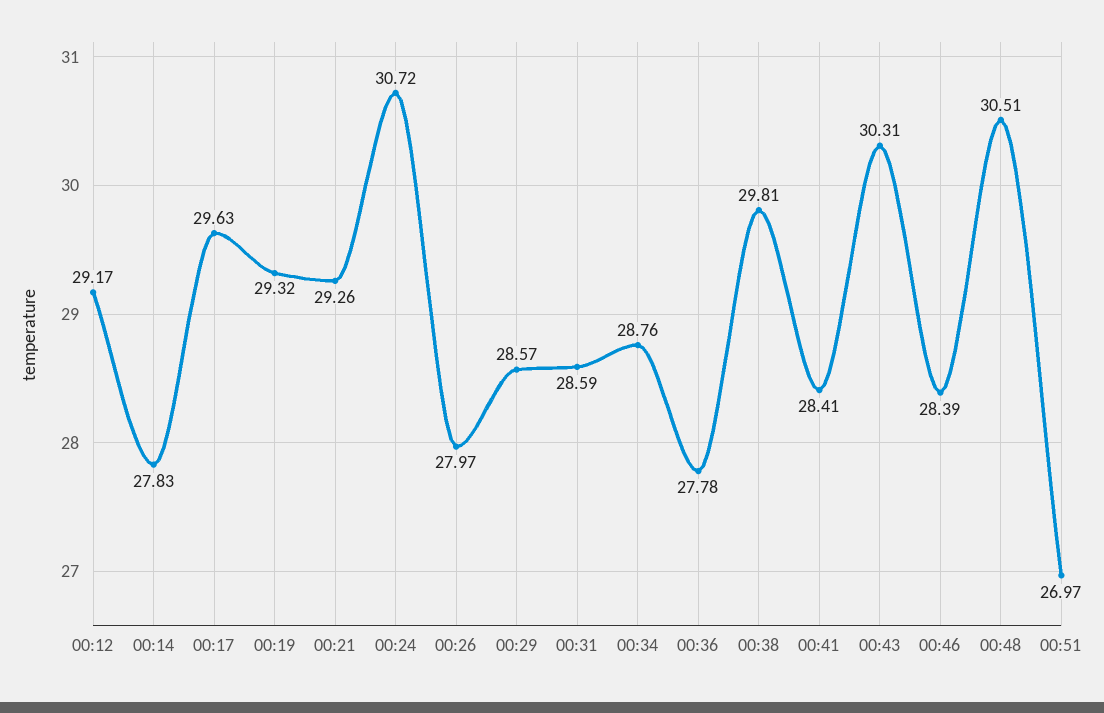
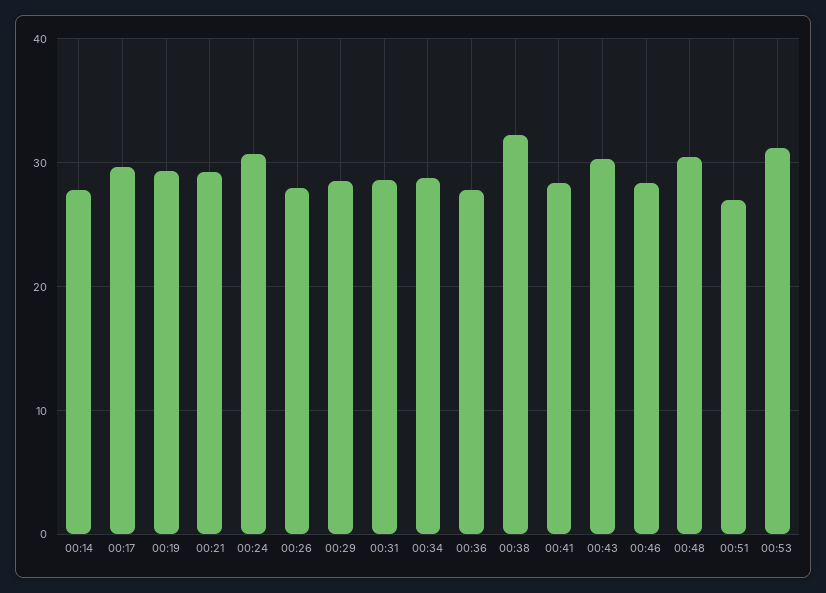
00:12: 29.17 -> none
00:38: 29.81 -> 32
00:53: none -> 31

